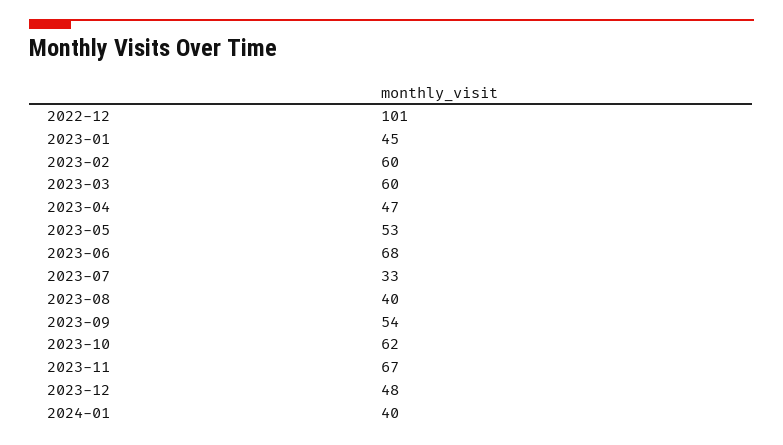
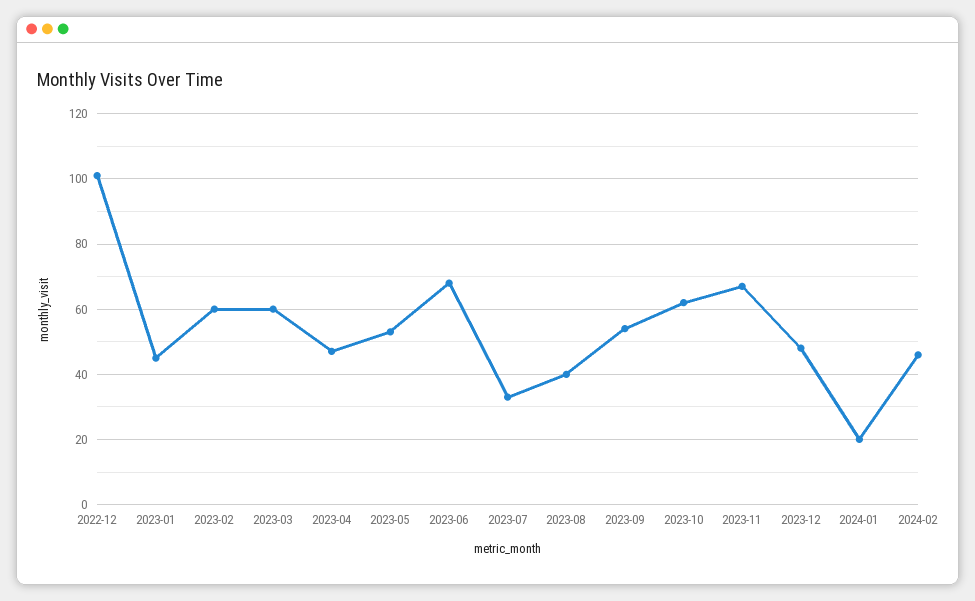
2024-01: 40 -> 20
2024-02: none -> 45

